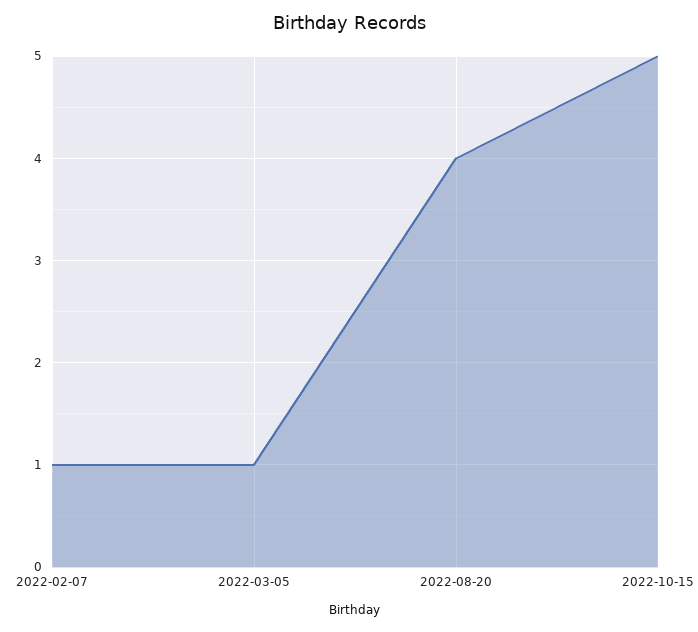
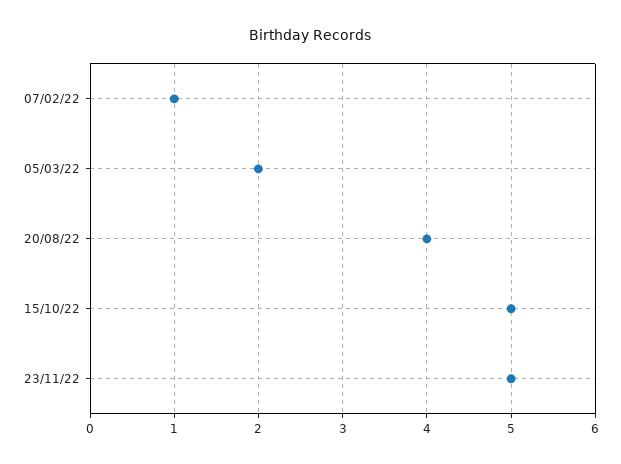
2022-03-05: 1 -> 2
23/11/22: none -> 5

